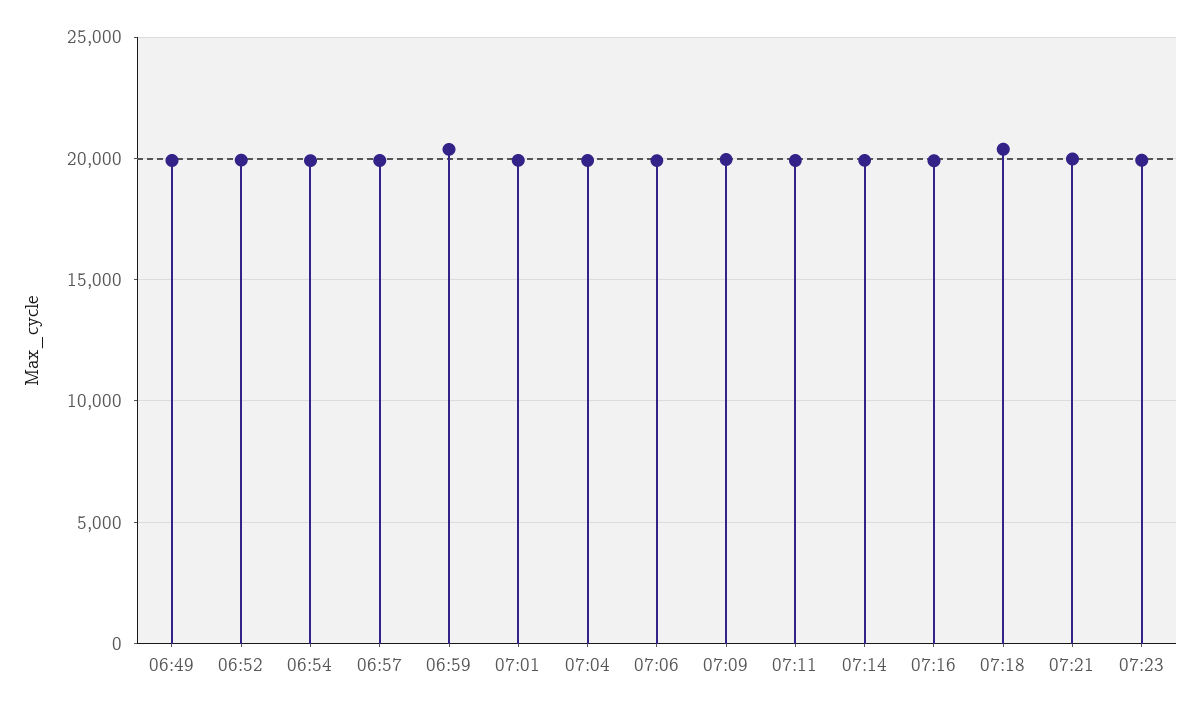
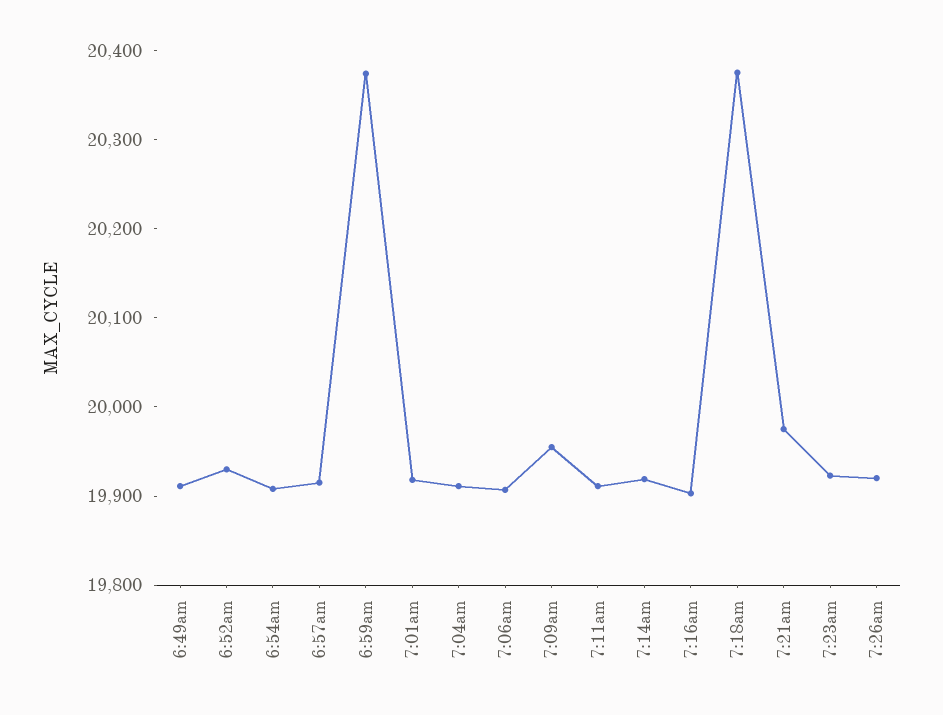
7:26am: none -> 19920

